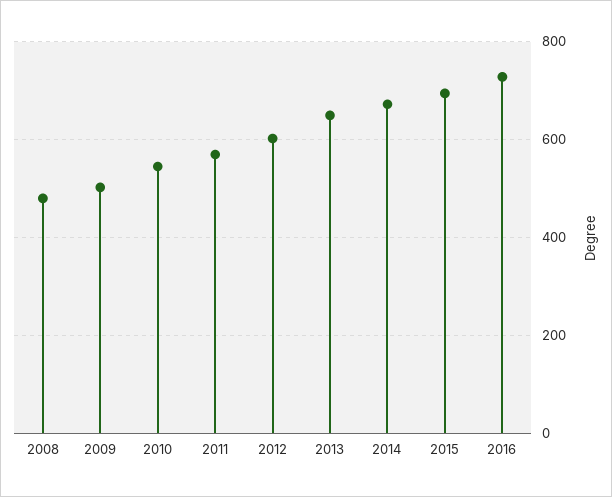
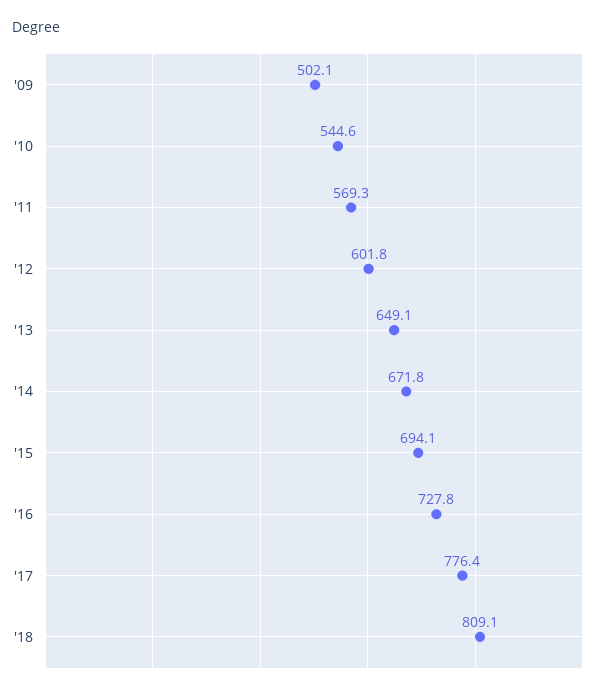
2008: 480 -> none
'17: none -> 776.4
'18: none -> 809.1

